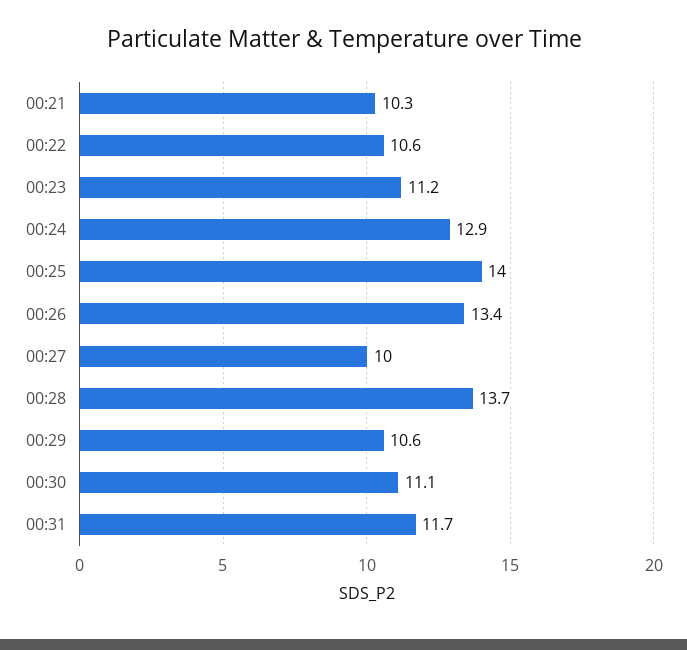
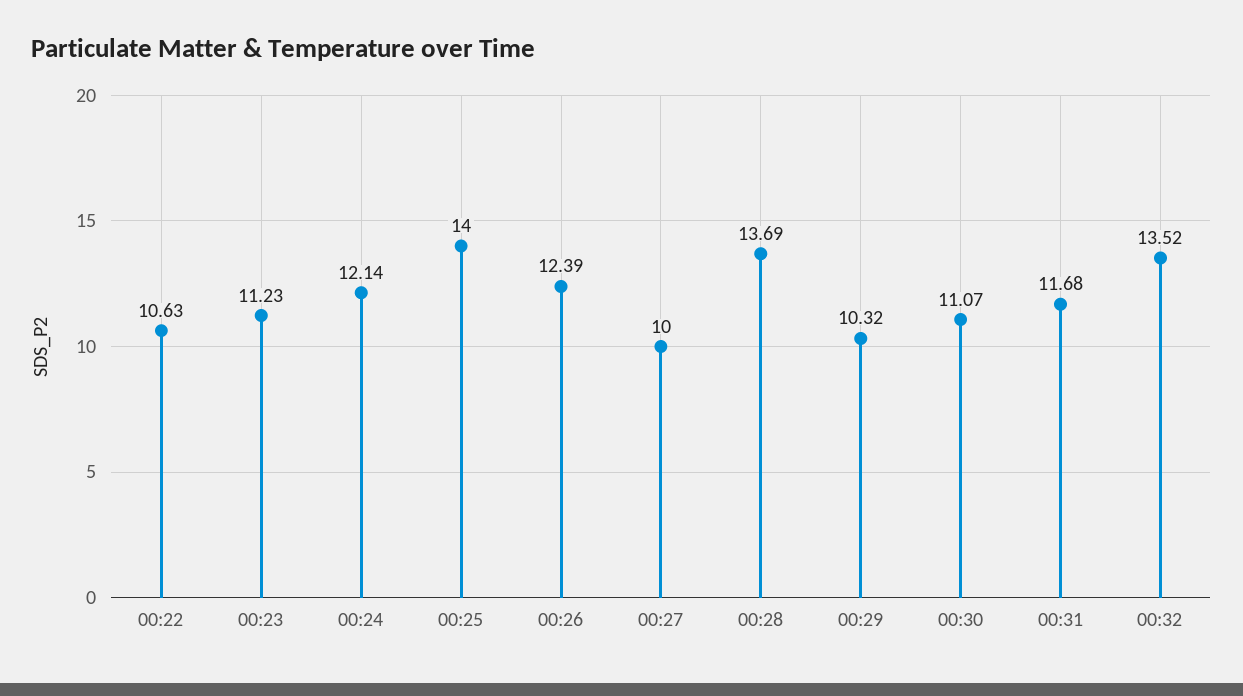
00:21: 10.3 -> none
00:24: 12.9 -> 12.14
00:26: 13.4 -> 12.39
00:29: 10.6 -> 10.32
00:32: none -> 13.52

